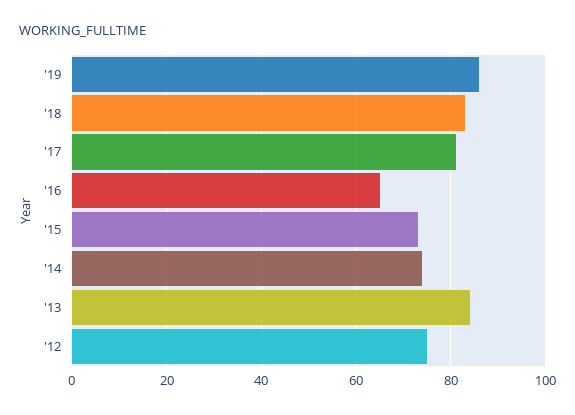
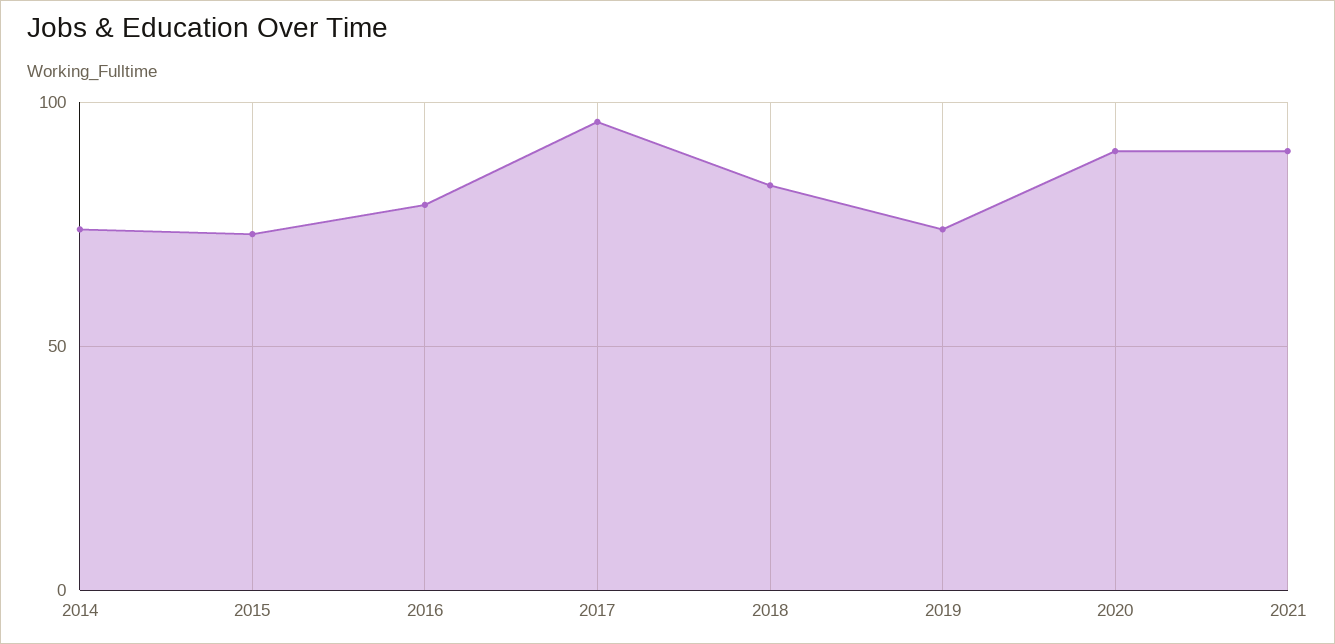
'19: 85 -> 75
'17: 80 -> 95
'16: 65 -> 80
'13: 85 -> none
'12: 75 -> none
2020: none -> 90
2021: none -> 90

